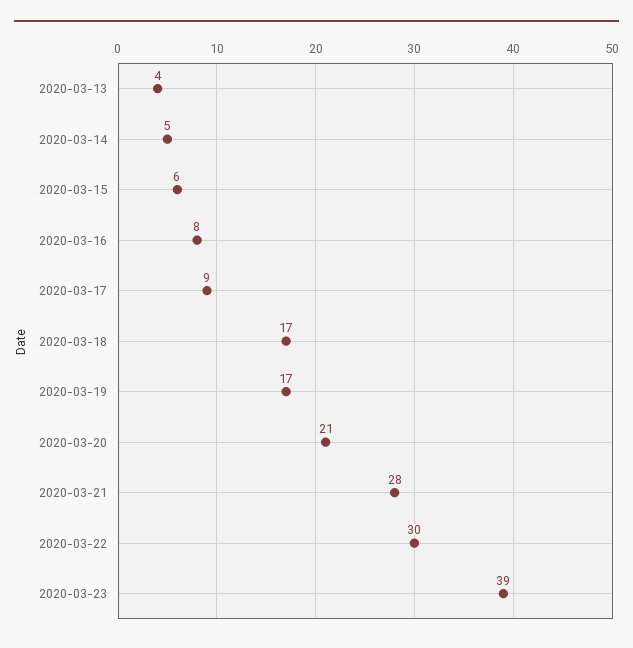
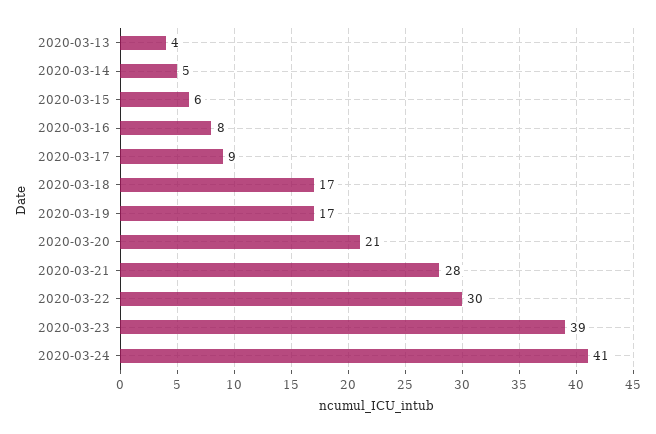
2020-03-24: none -> 41

